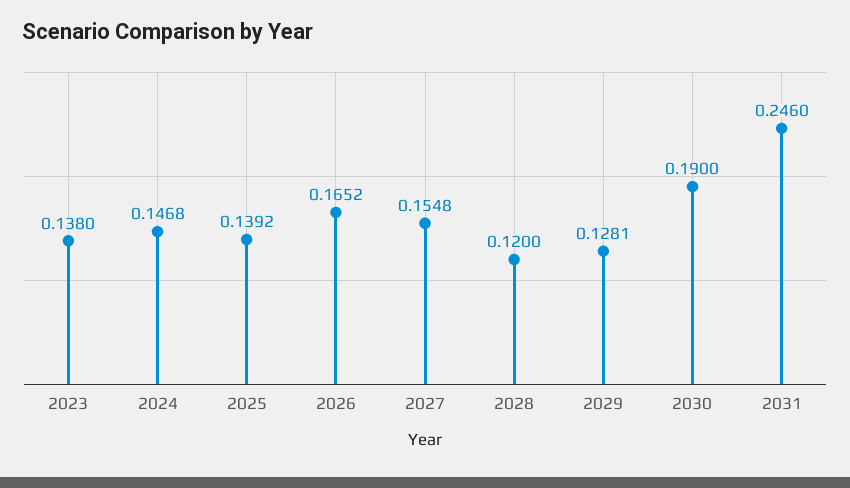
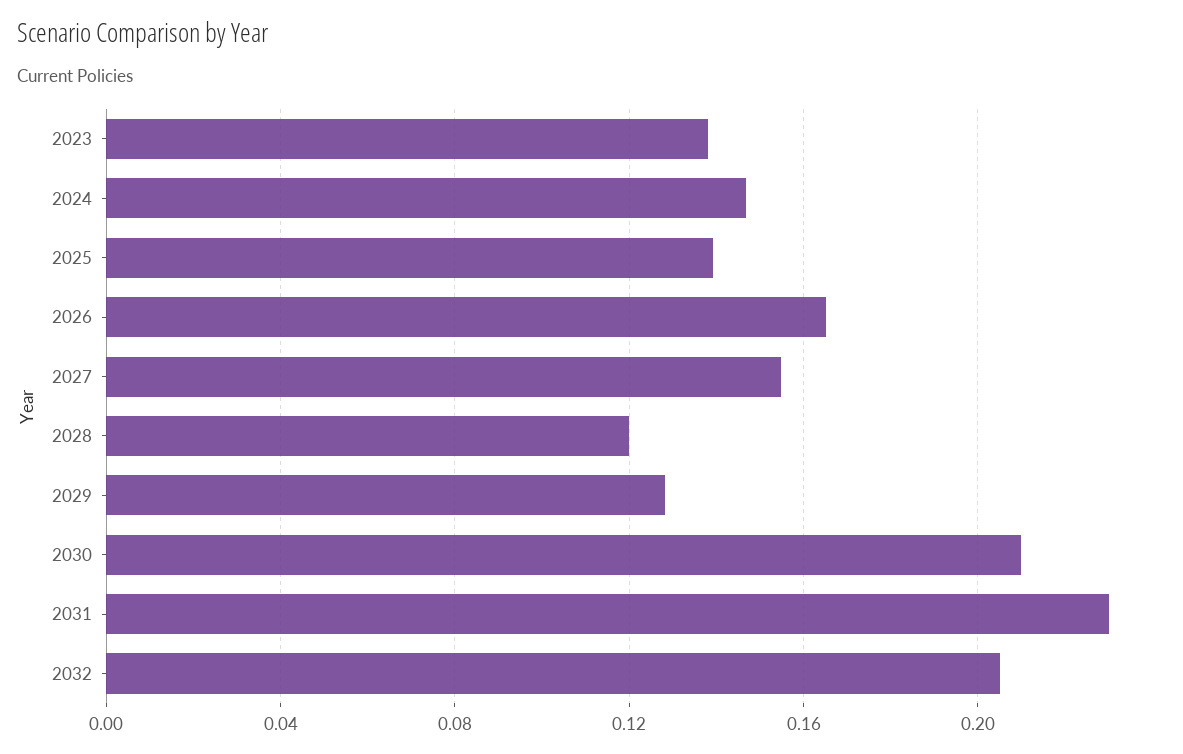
2030: 0.19 -> 0.21
2031: 0.246 -> 0.23
2032: none -> 0.205

